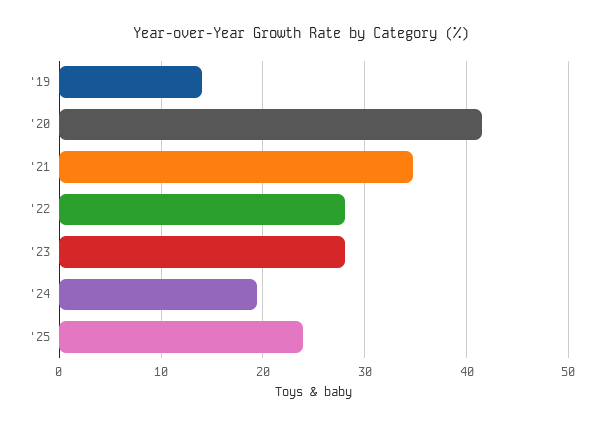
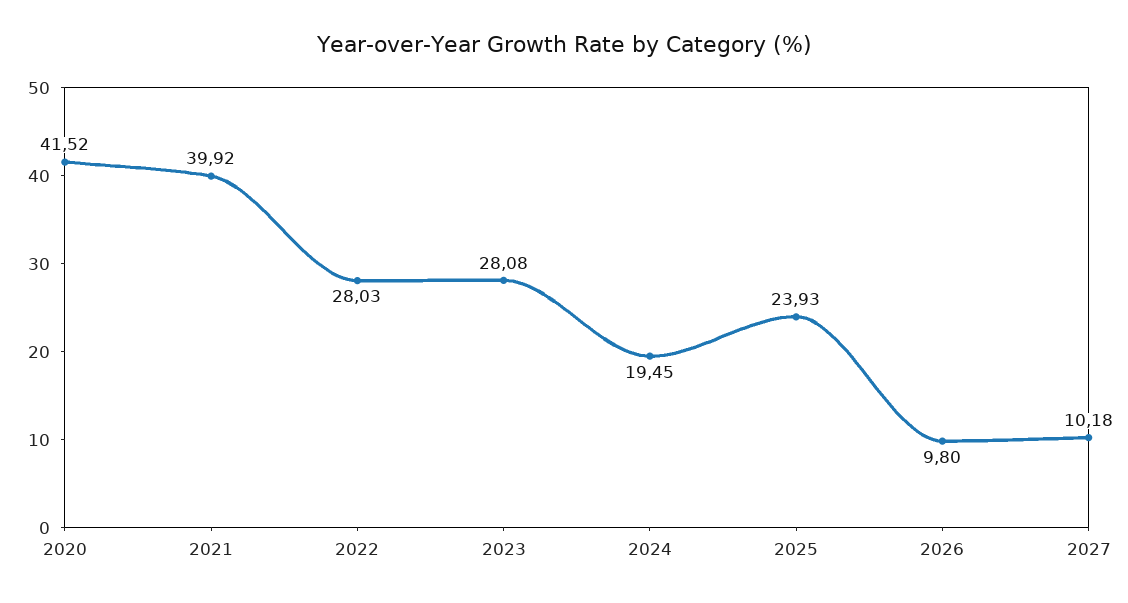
'19: 14 -> none
'21: 35 -> 39.92
2026: none -> 9.8
2027: none -> 10.18

